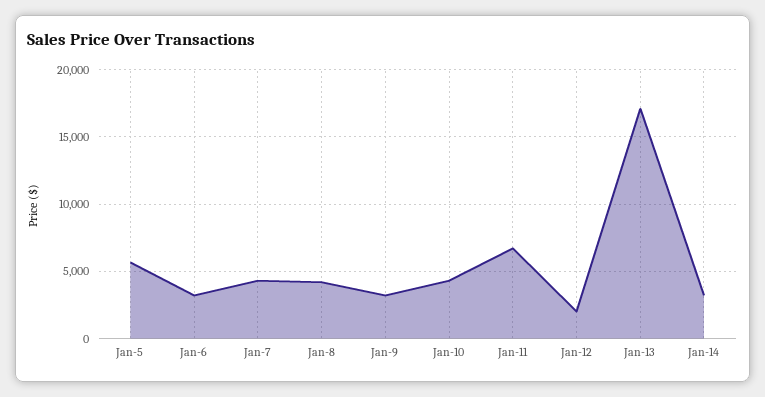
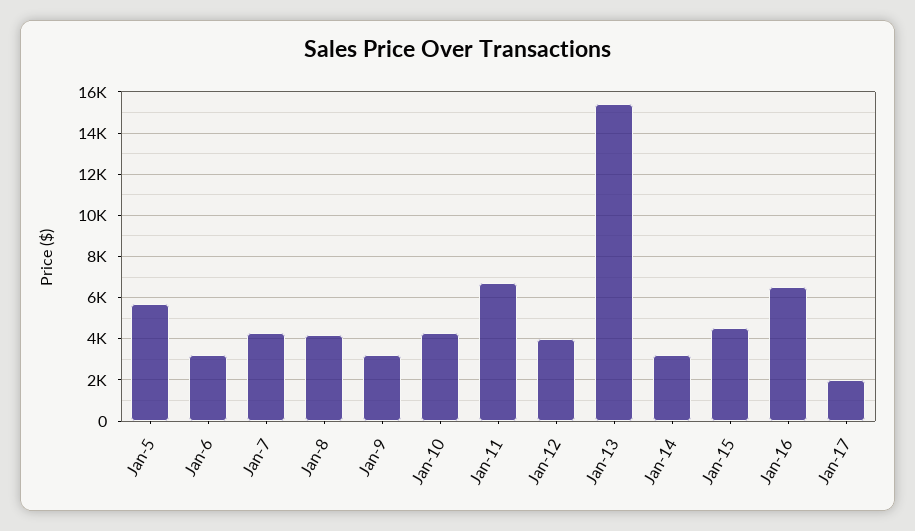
Jan-12: 2000 -> 4000
Jan-13: 17000 -> 15500
Jan-15: none -> 4500
Jan-16: none -> 6500
Jan-17: none -> 2000

